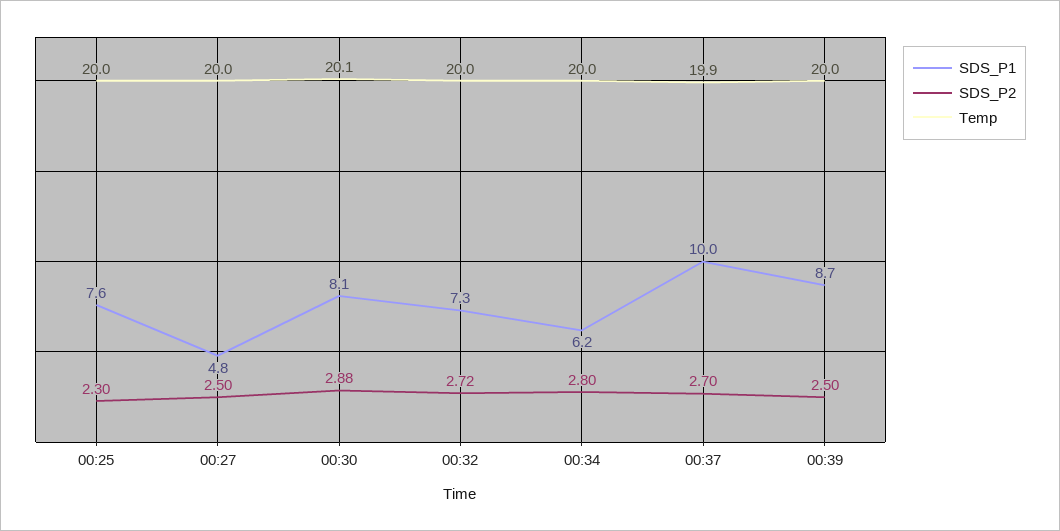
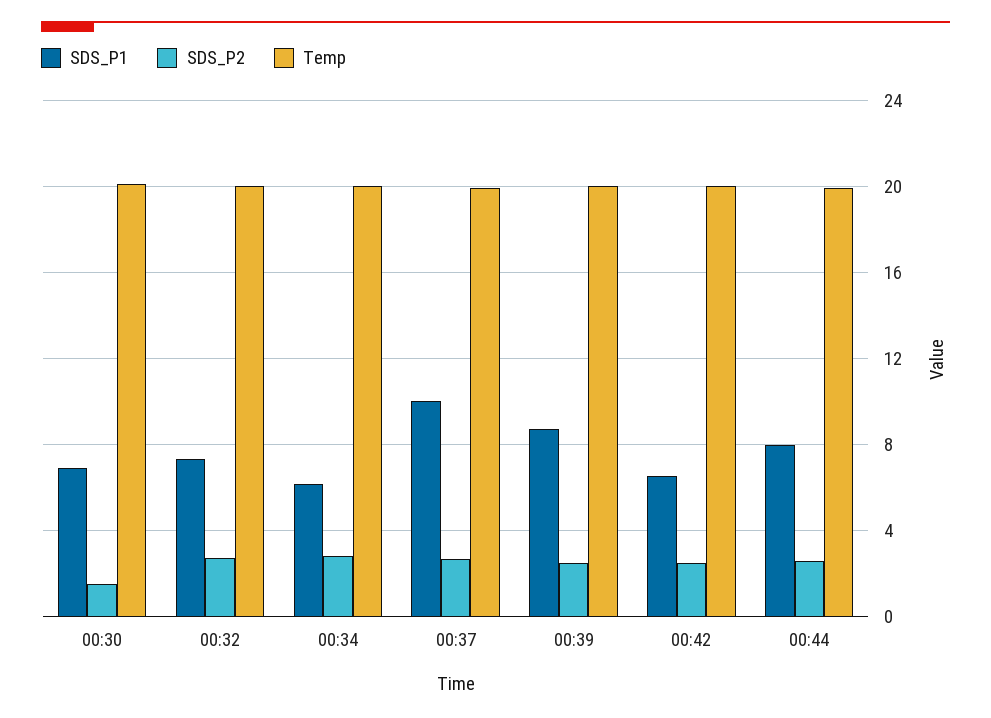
SDS_P1, 00:25: 7.6 -> none
SDS_P2, 00:25: 2.3 -> none
Temp, 00:25: 20 -> none
SDS_P1, 00:27: 4.8 -> none
SDS_P2, 00:27: 2.5 -> none
Temp, 00:27: 20 -> none
SDS_P1, 00:30: 8.1 -> 7
SDS_P2, 00:30: 2.88 -> 1.5
SDS_P1, 00:42: none -> 6.5
SDS_P2, 00:42: none -> 2.5
Temp, 00:42: none -> 20
SDS_P1, 00:44: none -> 8
SDS_P2, 00:44: none -> 2.5
Temp, 00:44: none -> 20

